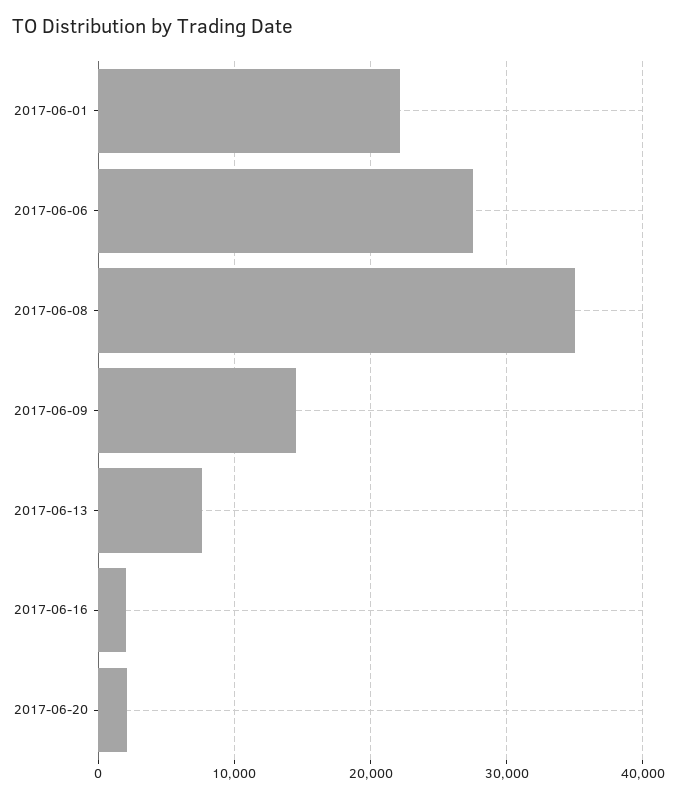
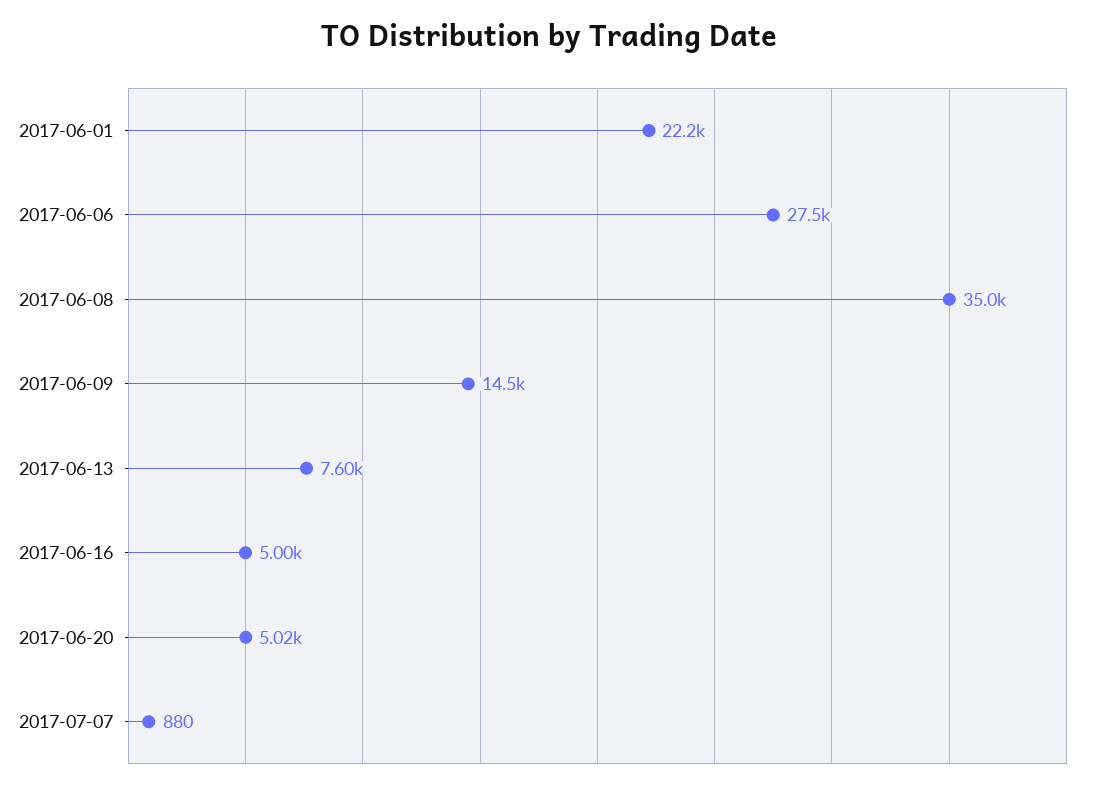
2017-06-16: 2000 -> 5000
2017-06-20: 2000 -> 5020
2017-07-07: none -> 880

